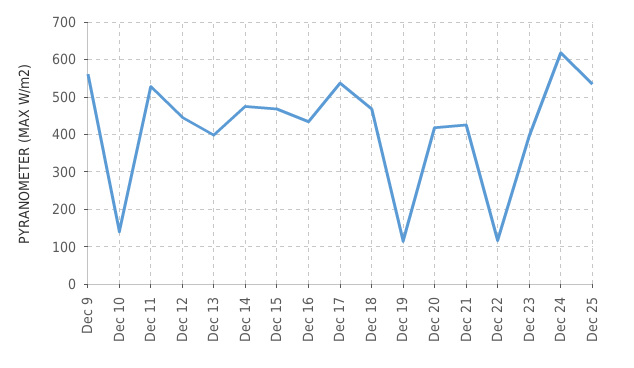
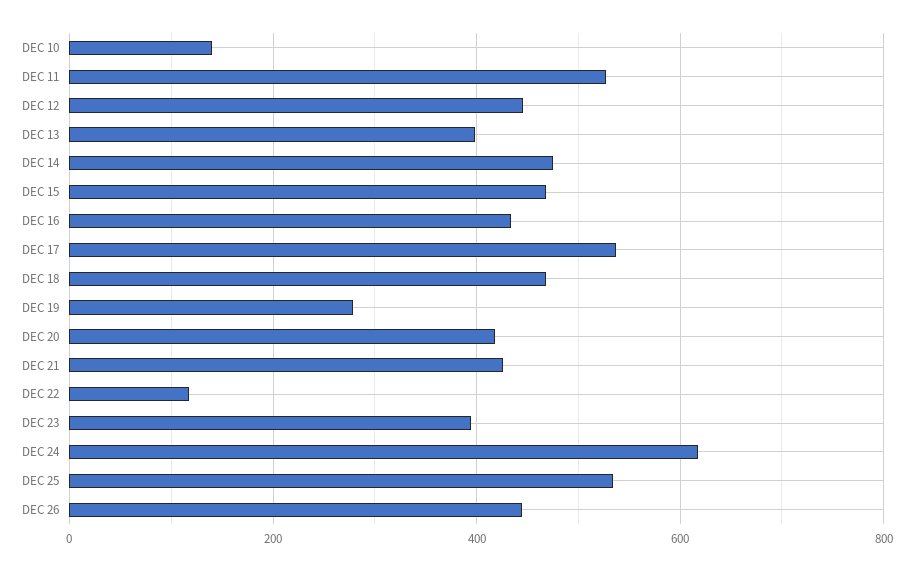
Dec 9: 560 -> none
Dec 19: 120 -> 280
DEC 26: none -> 440

